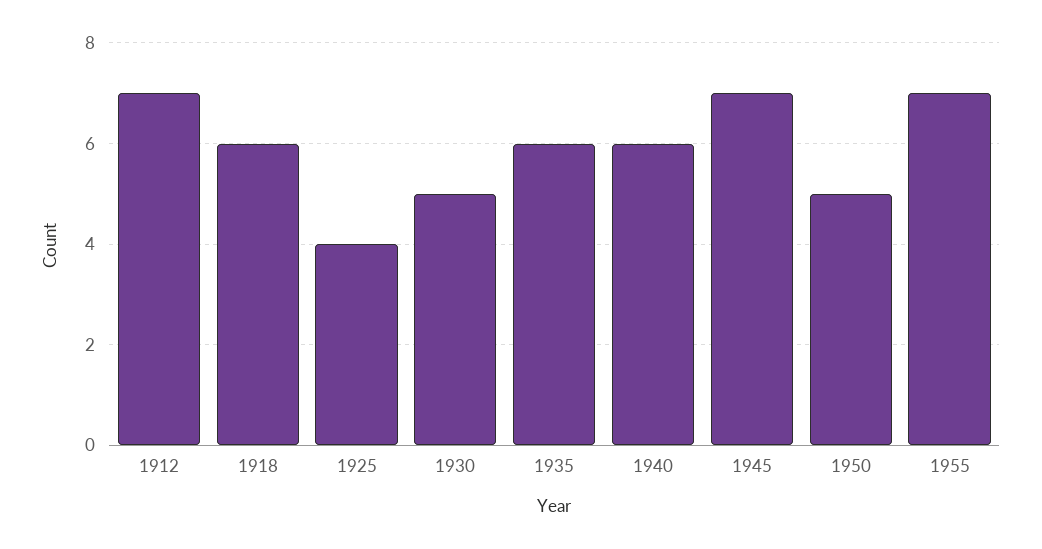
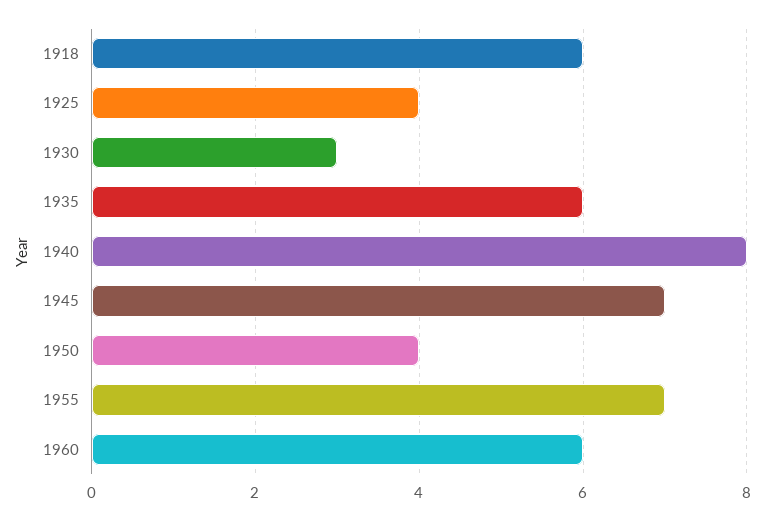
1912: 7 -> none
1930: 5 -> 3
1940: 6 -> 8
1950: 5 -> 4
1960: none -> 6

